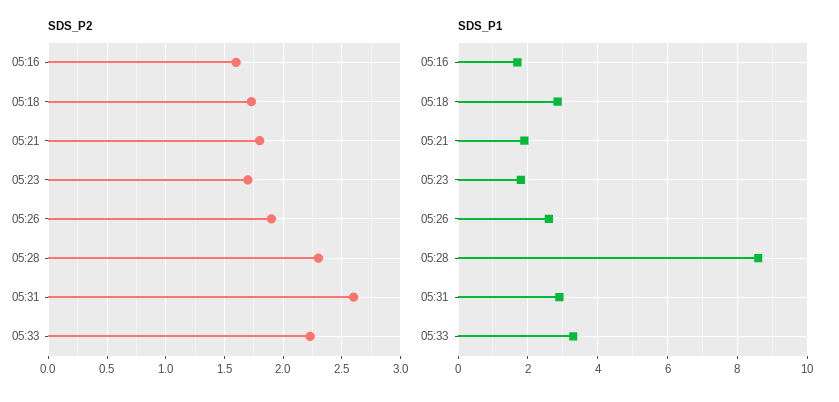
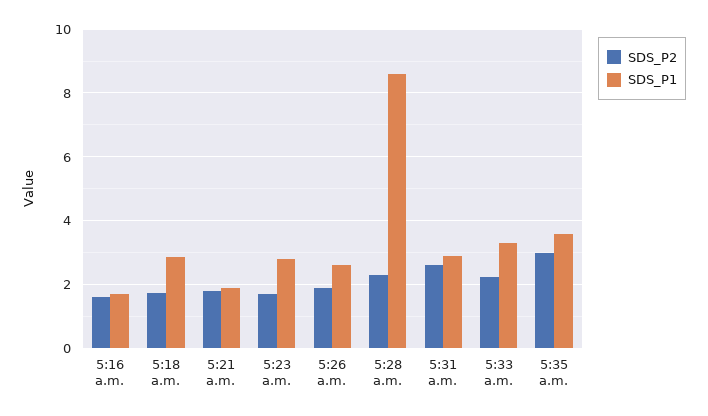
SDS_P1, 05:23: 1.8 -> 2.8
SDS_P2, 5:35 a.m.: none -> 3
SDS_P1, 5:35 a.m.: none -> 3.6

